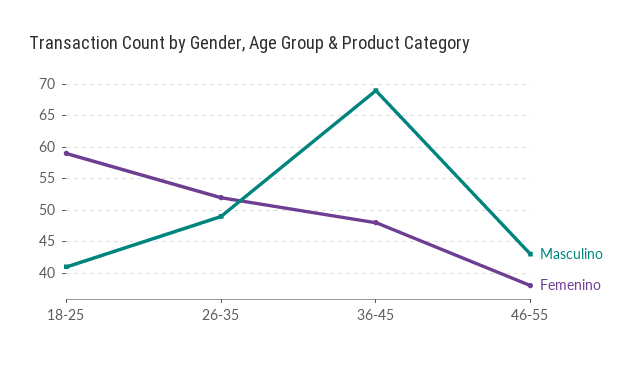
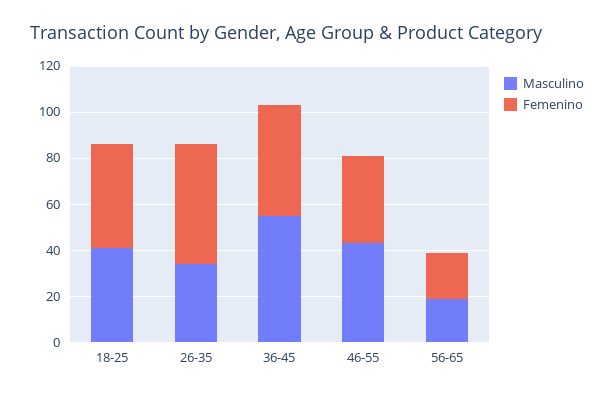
Femenino, 18-25: 59 -> 45
Masculino, 26-35: 49 -> 35
Masculino, 36-45: 69 -> 55
Masculino, 56-65: none -> 20
Femenino, 56-65: none -> 20

